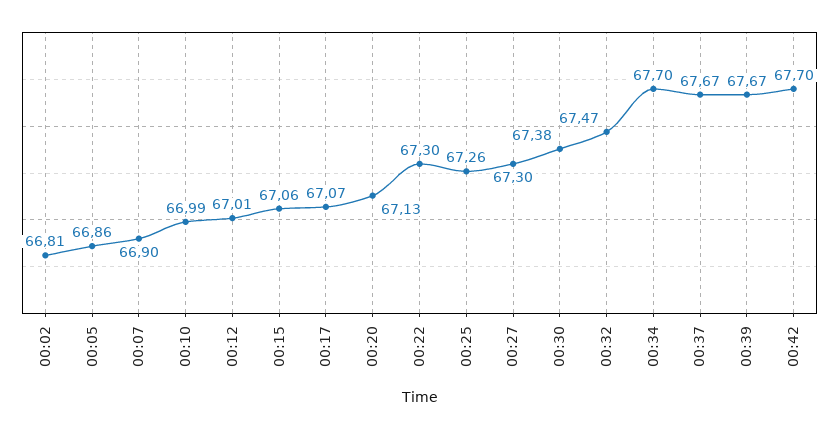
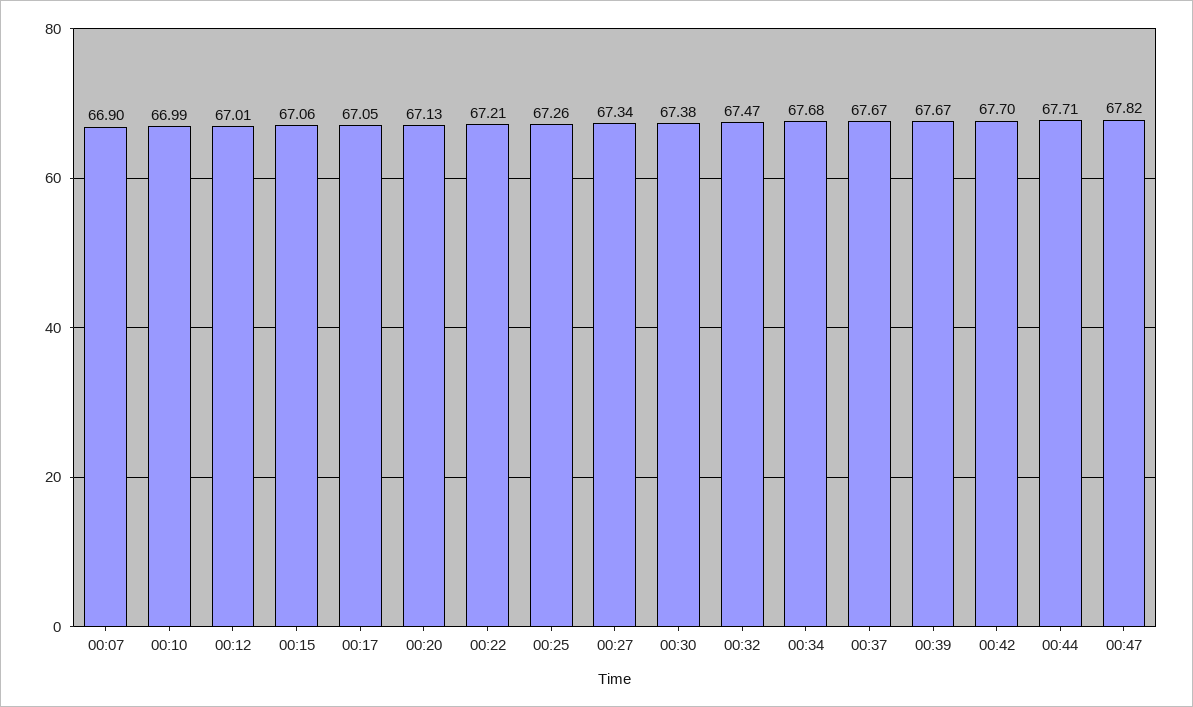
00:02: 66.81 -> none
00:05: 66.86 -> none
00:17: 67.07 -> 67.05
00:22: 67.3 -> 67.21
00:27: 67.3 -> 67.34
00:34: 67.7 -> 67.68
00:44: none -> 67.71
00:47: none -> 67.82

